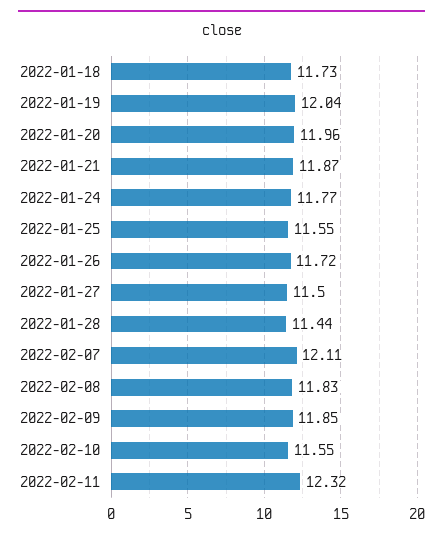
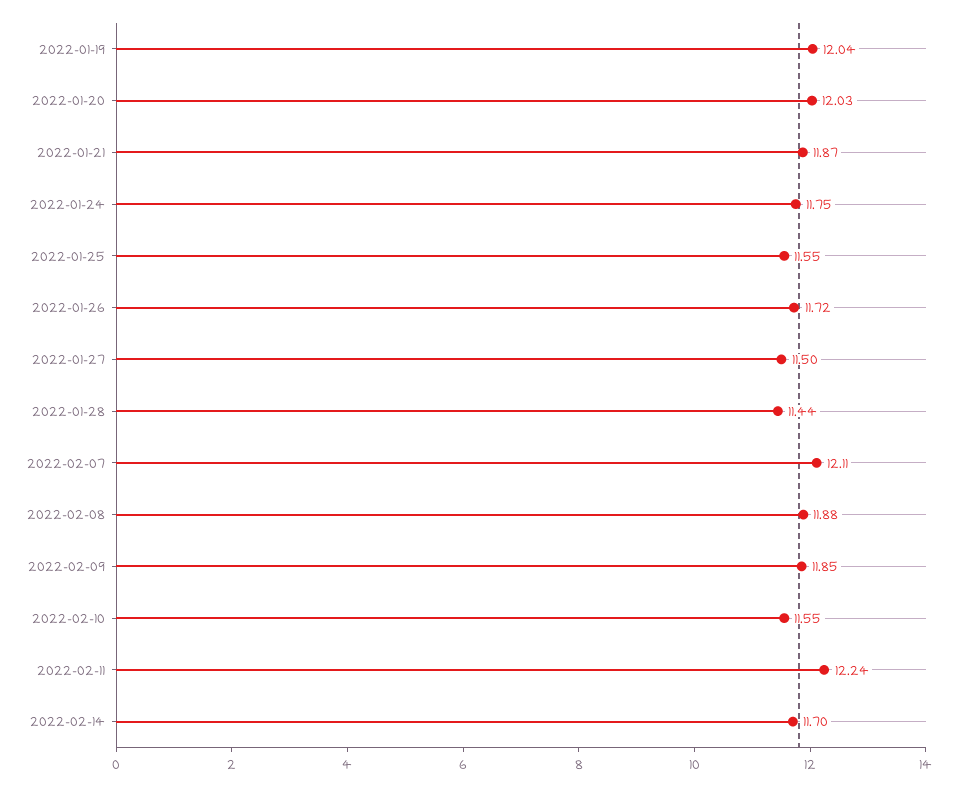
2022-01-18: 11.73 -> none
2022-01-20: 11.96 -> 12.03
2022-01-24: 11.77 -> 11.75
2022-02-08: 11.83 -> 11.88
2022-02-11: 12.32 -> 12.24
2022-02-14: none -> 11.7

